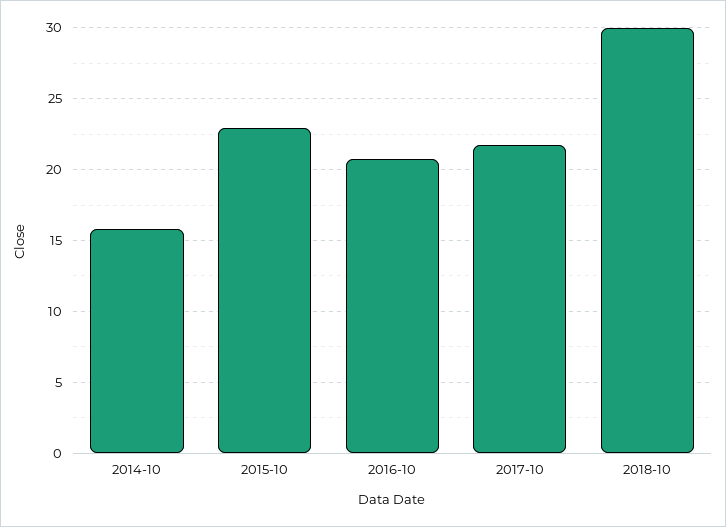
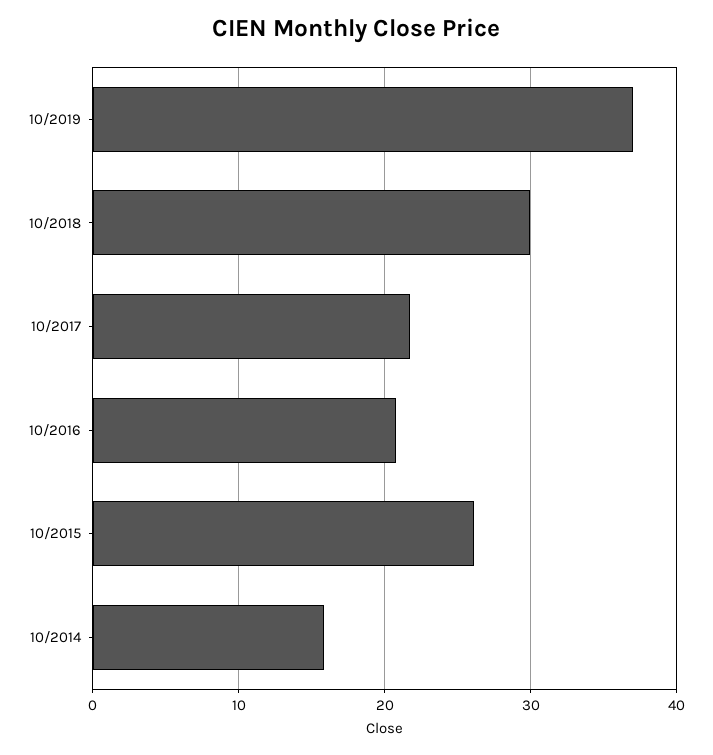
2015-10: 23 -> 26
10/2019: none -> 37

